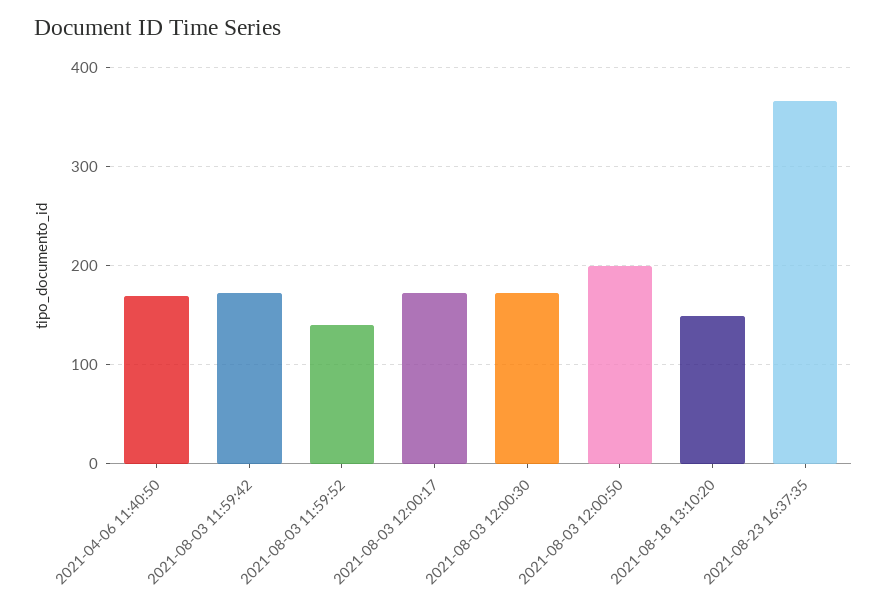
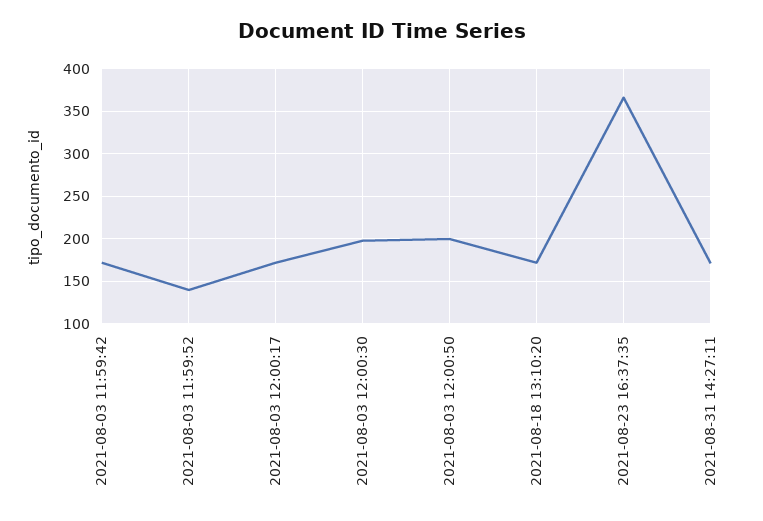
2021-04-06 11:40:50: 170 -> none
2021-08-03 12:00:30: 170 -> 200
2021-08-18 13:10:20: 150 -> 170
2021-08-31 14:27:11: none -> 170

